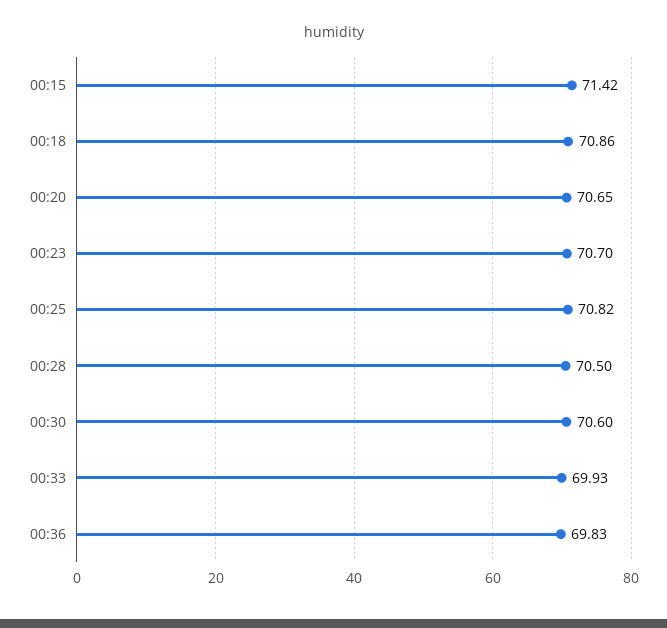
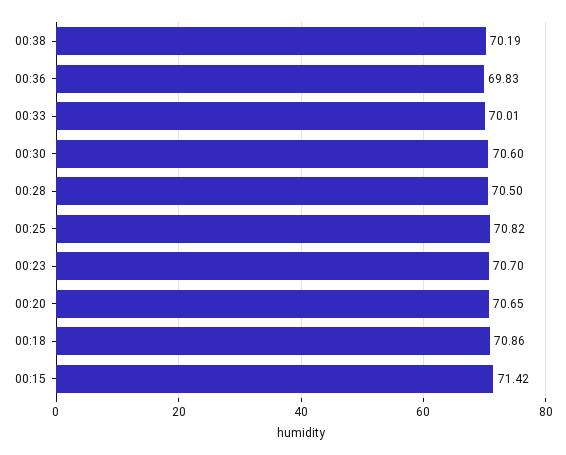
00:33: 69.93 -> 70.01
00:38: none -> 70.19

